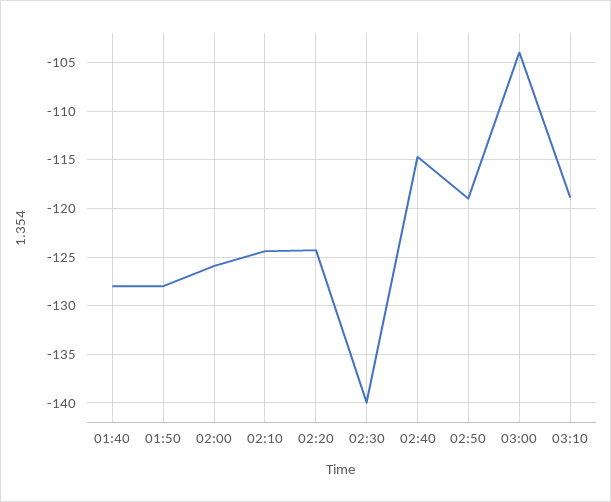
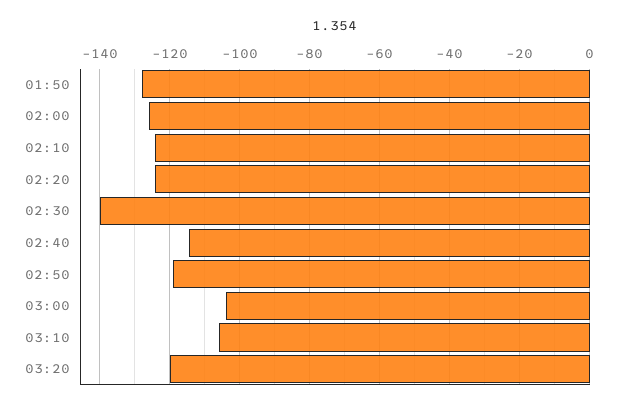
01:40: -128 -> none
03:10: -119 -> -106
03:20: none -> -120

